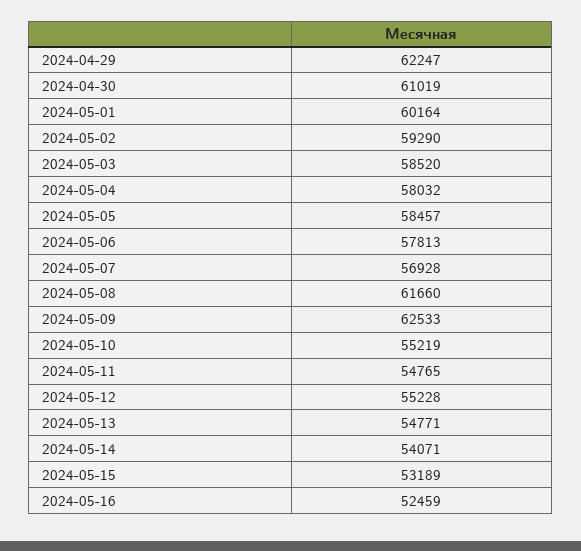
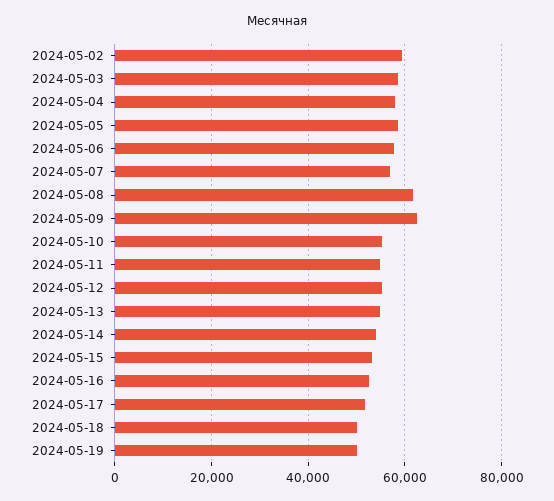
2024-04-29: 62247 -> none
2024-04-30: 61019 -> none
2024-05-01: 60164 -> none
2024-05-17: none -> 52000
2024-05-18: none -> 50000
2024-05-19: none -> 50000

